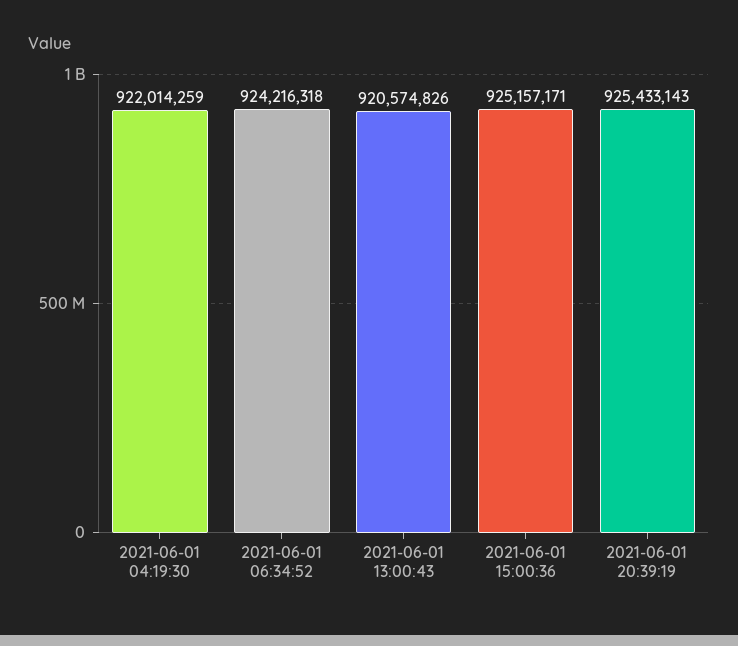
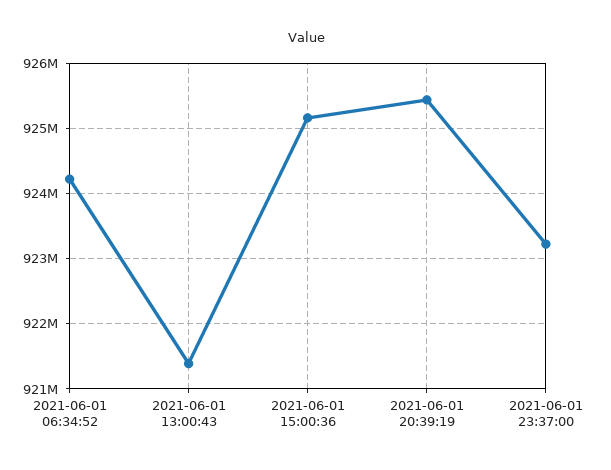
2021-06-01 04:19:30: 922014259 -> none
2021-06-01 13:00:43: 920574826 -> 921400000
2021-06-01 23:37:00: none -> 923200000

